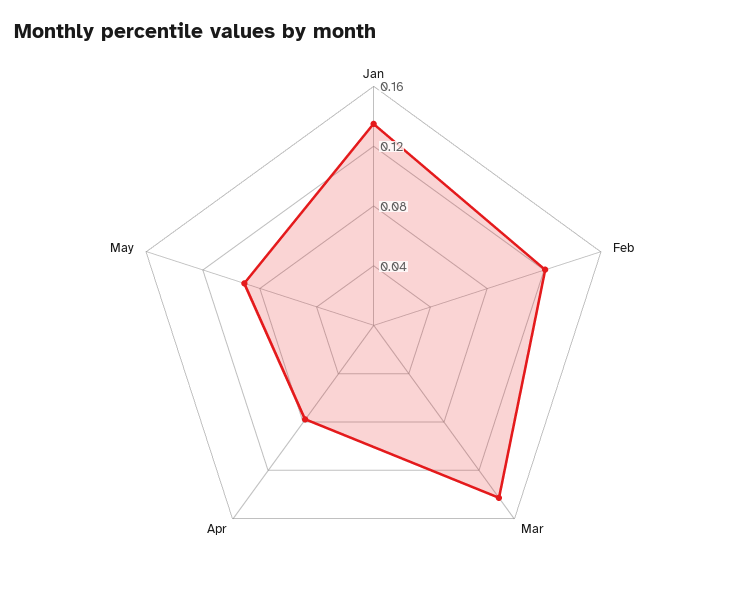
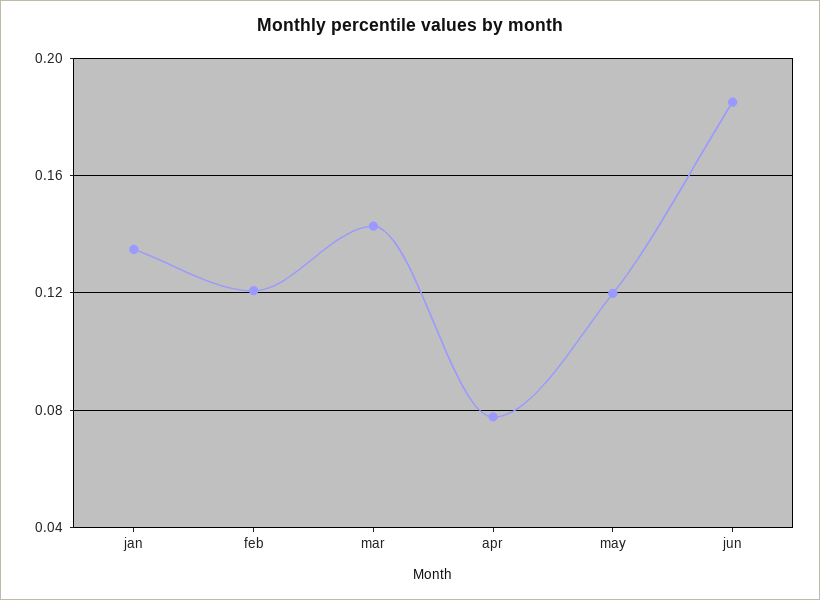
May: 0.09 -> 0.12
jun: none -> 0.185

